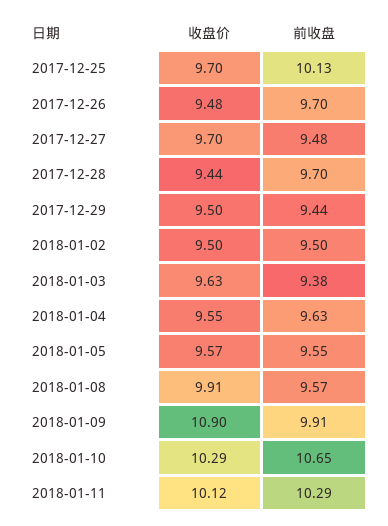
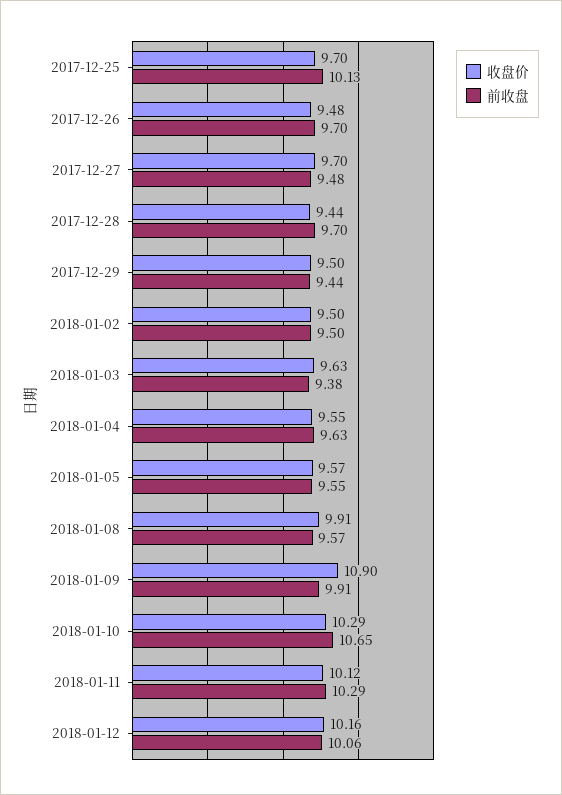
收盘价, 2018-01-12: none -> 10.16
前收盘, 2018-01-12: none -> 10.06

